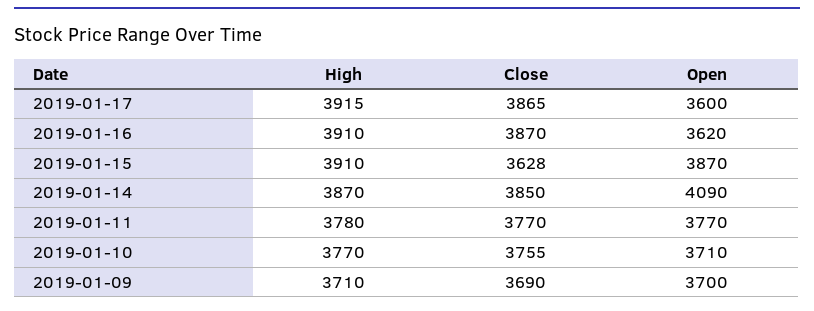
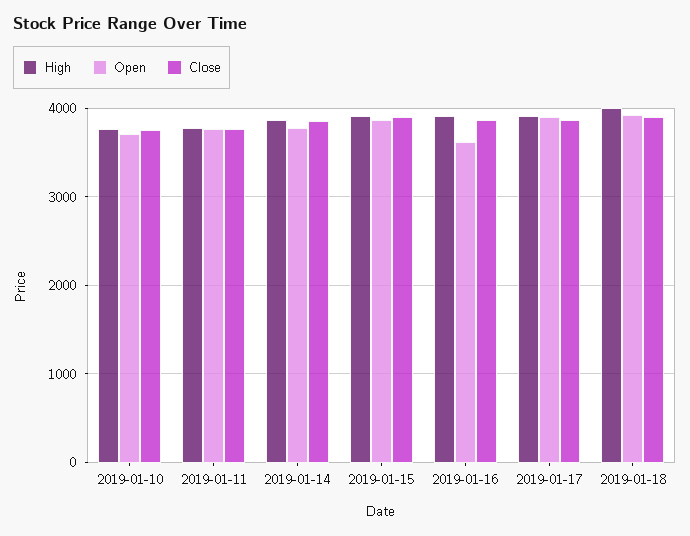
Open, 2019-01-17: 3600 -> 3900
Close, 2019-01-15: 3628 -> 3900
Open, 2019-01-14: 4090 -> 3800
High, 2019-01-09: 3710 -> none
Close, 2019-01-09: 3690 -> none
Open, 2019-01-09: 3700 -> none
High, 2019-01-18: none -> 4000
Open, 2019-01-18: none -> 3900
Close, 2019-01-18: none -> 3900

